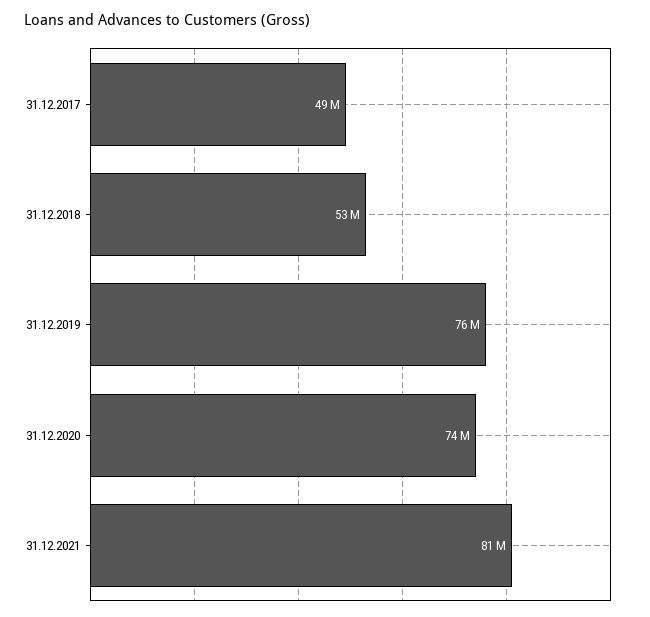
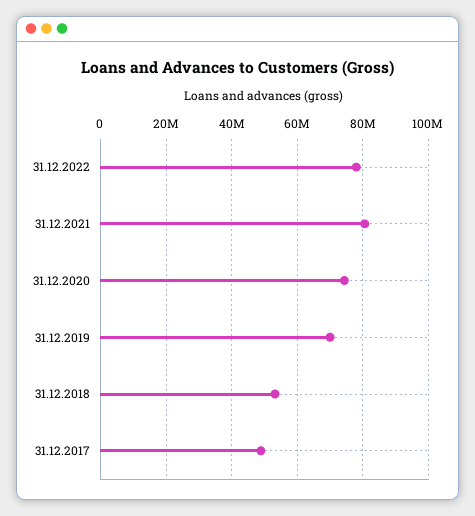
31.12.2019: 76000000 -> 70000000
31.12.2022: none -> 78000000

